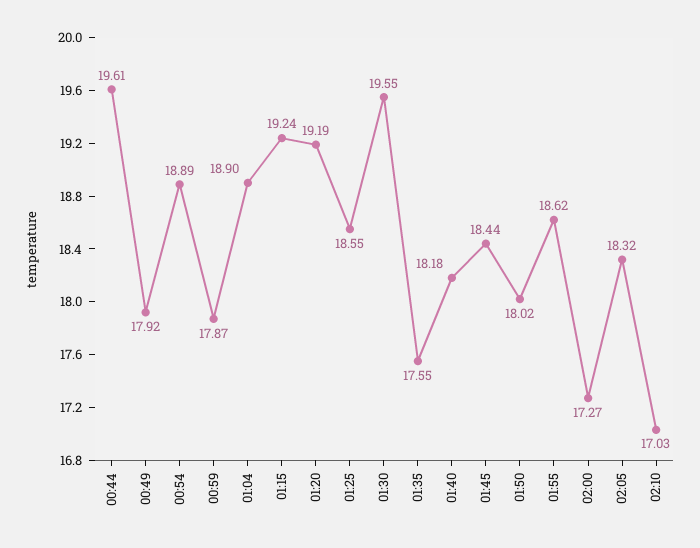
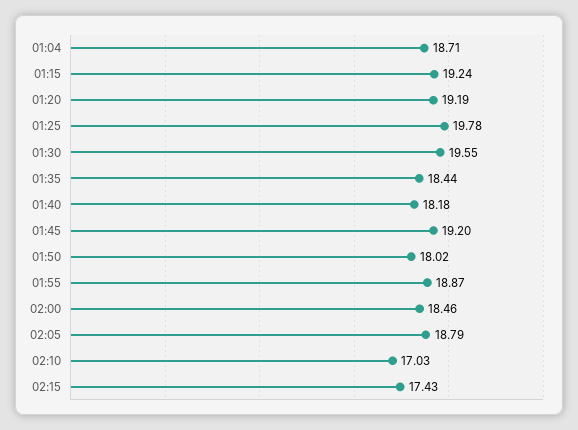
00:44: 19.61 -> none
00:49: 17.92 -> none
00:54: 18.89 -> none
00:59: 17.87 -> none
01:04: 18.9 -> 18.71
01:25: 18.55 -> 19.78
01:35: 17.55 -> 18.44
01:45: 18.44 -> 19.2
01:55: 18.62 -> 18.87
02:00: 17.27 -> 18.46
02:05: 18.32 -> 18.79
02:15: none -> 17.43

